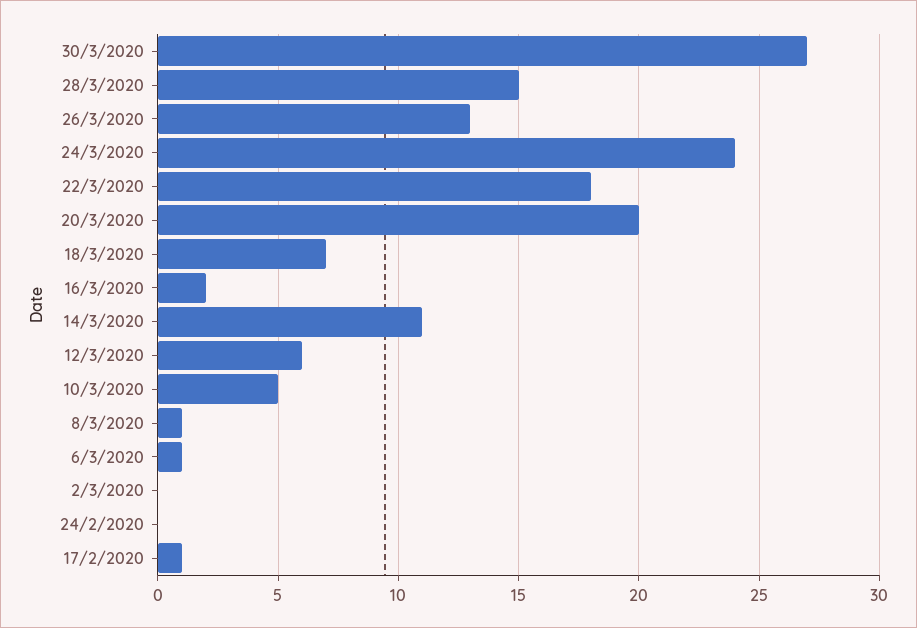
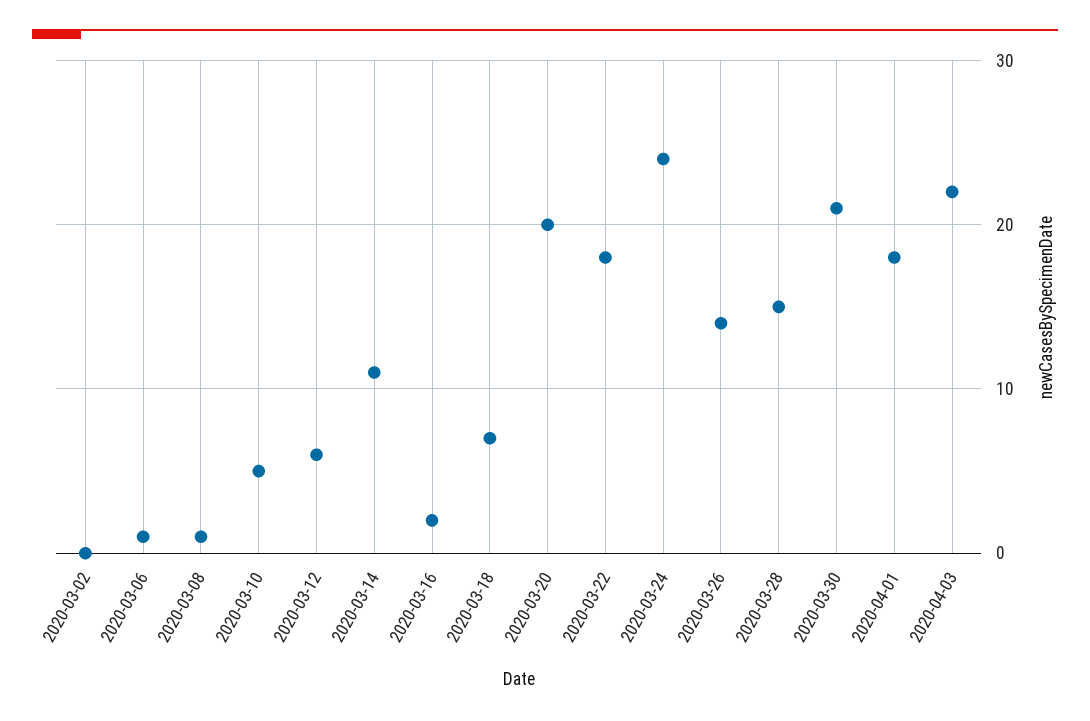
30/3/2020: 27 -> 21
26/3/2020: 13 -> 14
24/2/2020: 0 -> none
17/2/2020: 1 -> none
2020-04-01: none -> 18
2020-04-03: none -> 22

